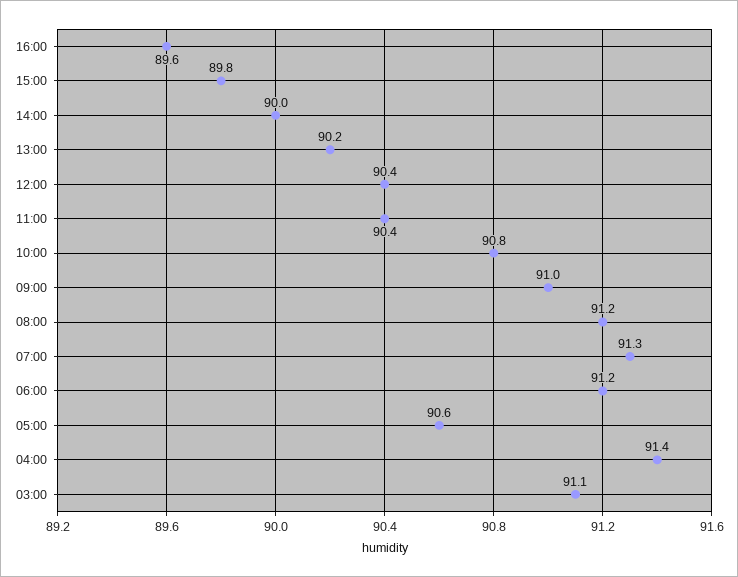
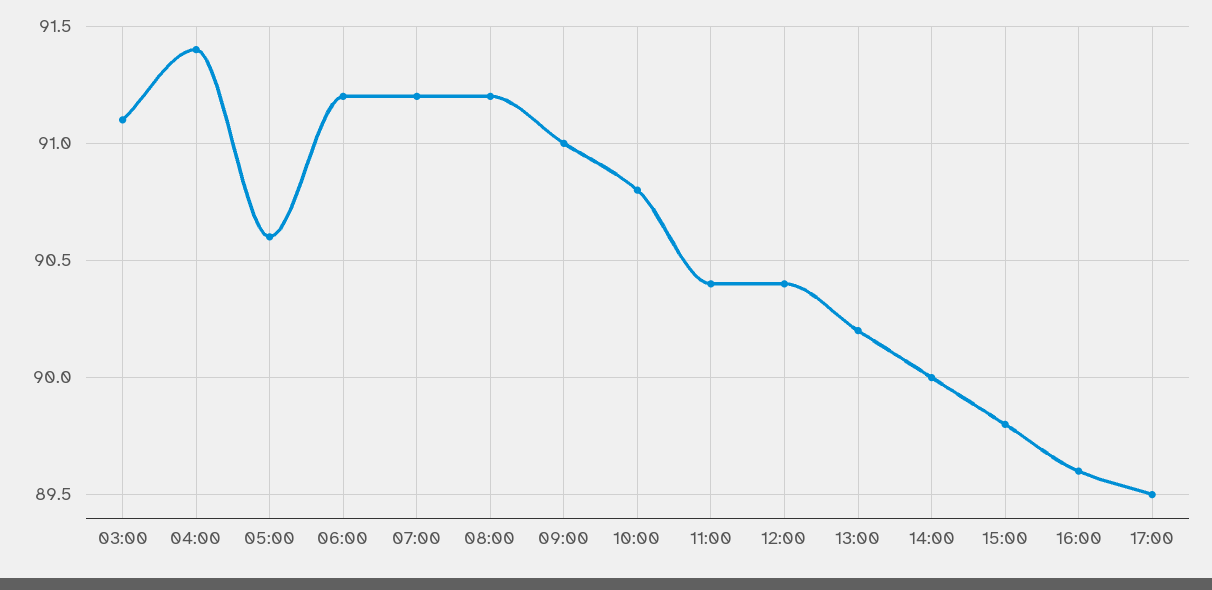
07:00: 91.3 -> 91.2
17:00: none -> 89.5

